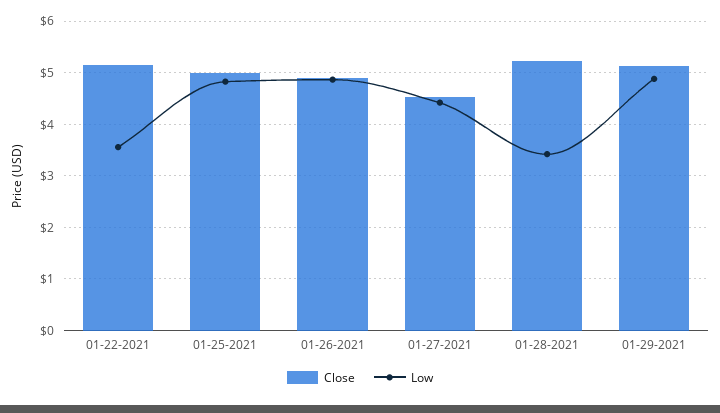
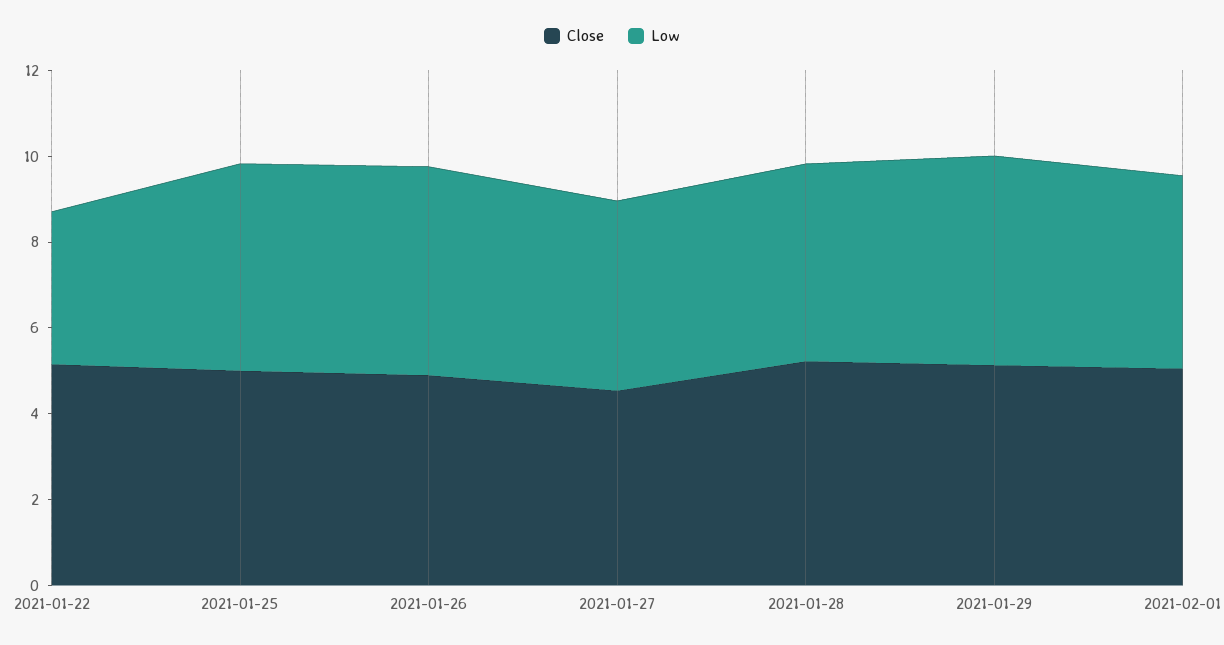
Low, 01-28-2021: 3.4 -> 4.5
Close, 2021-02-01: none -> 5
Low, 2021-02-01: none -> 4.5

